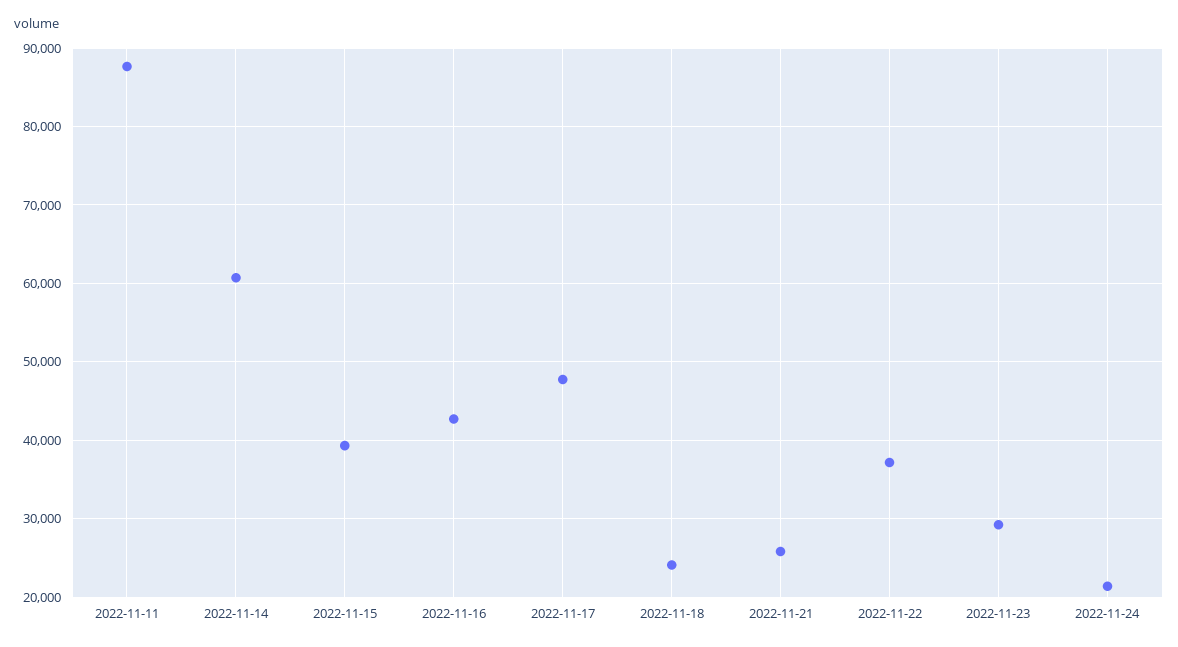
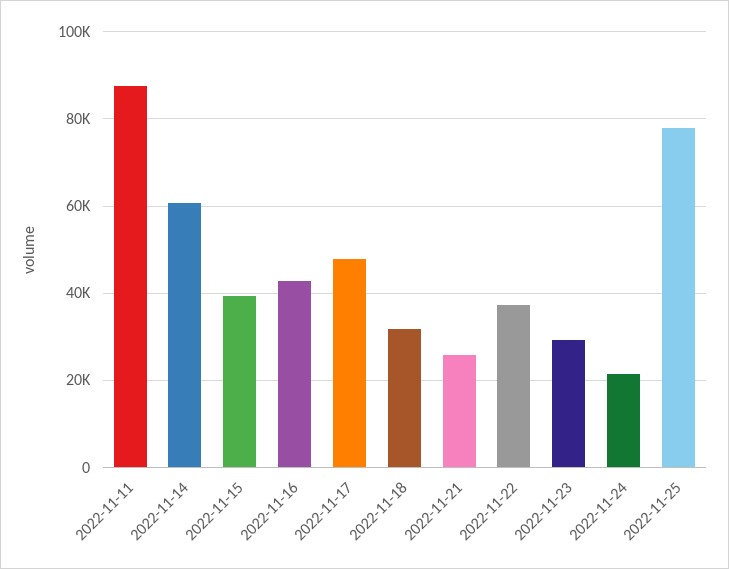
2022-11-18: 24000 -> 32000
2022-11-25: none -> 78000

